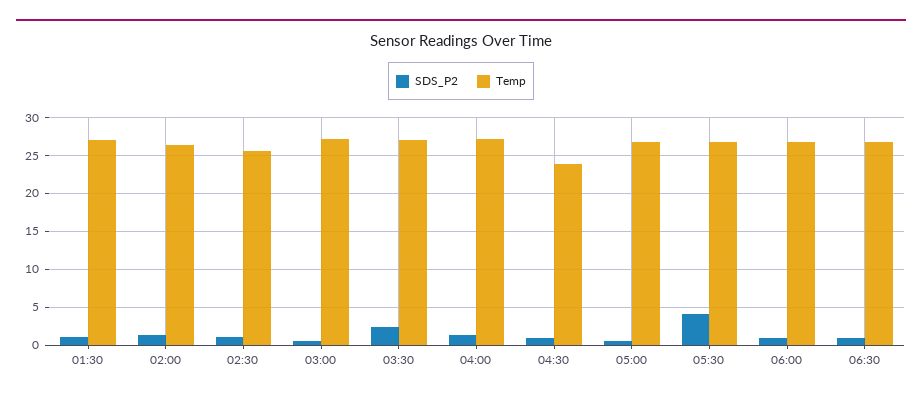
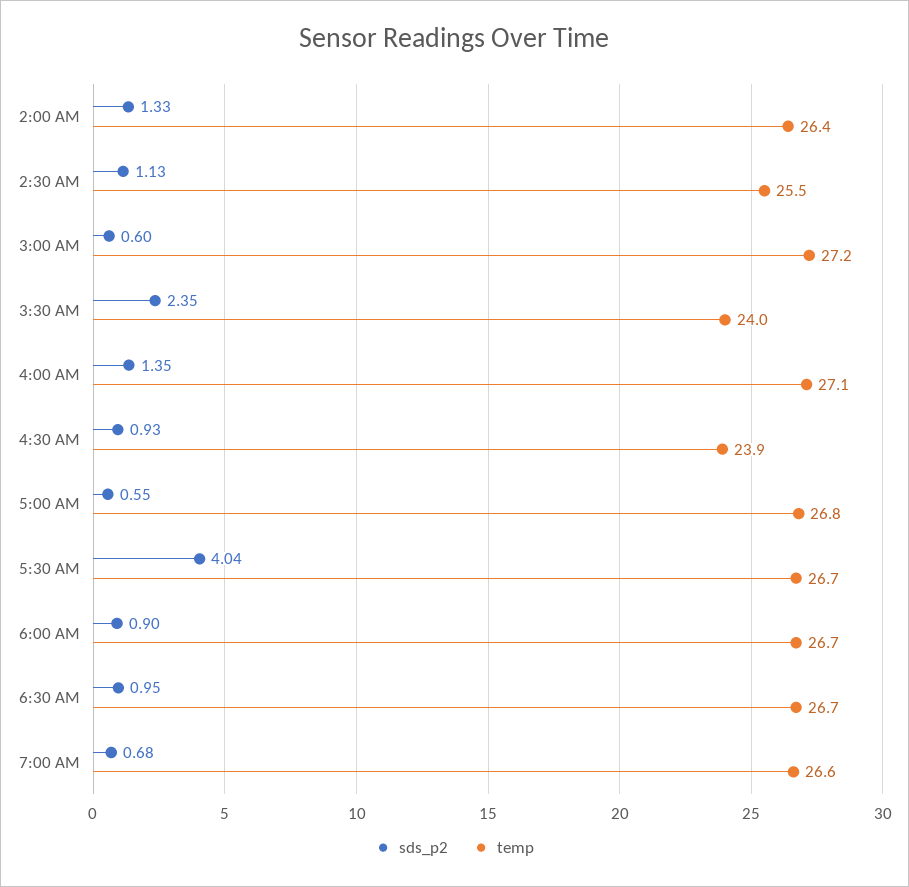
SDS_P2, 01:30: 1 -> none
Temp, 01:30: 27 -> none
Temp, 03:30: 27 -> 24
SDS_P2, 7:00 AM: none -> 0.68
Temp, 7:00 AM: none -> 26.6

